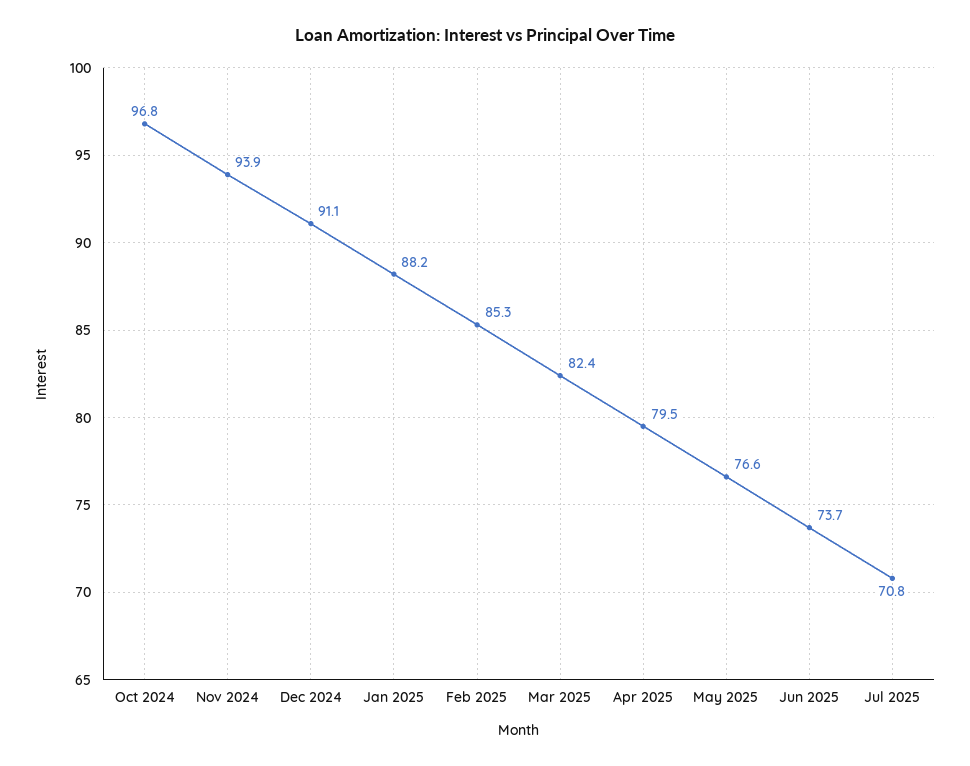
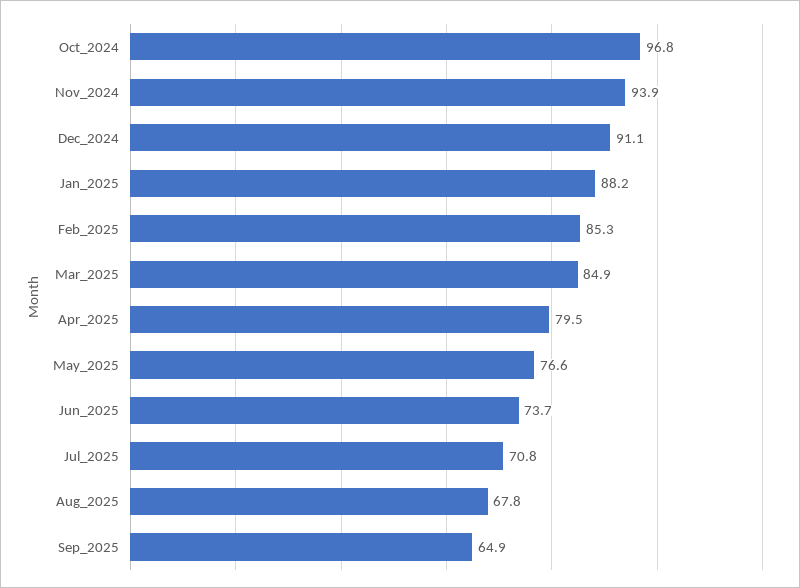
Mar 2025: 82.4 -> 84.9
Aug_2025: none -> 67.8
Sep_2025: none -> 64.9

